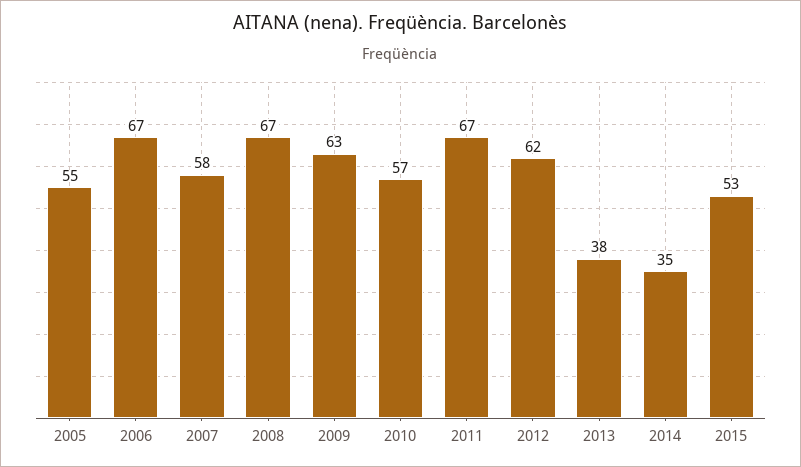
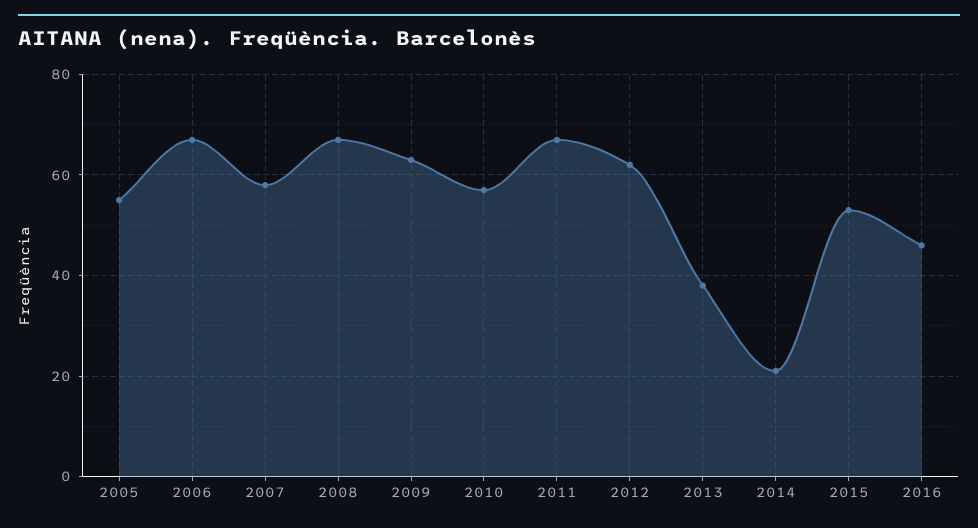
2014: 35 -> 20
2016: none -> 45

